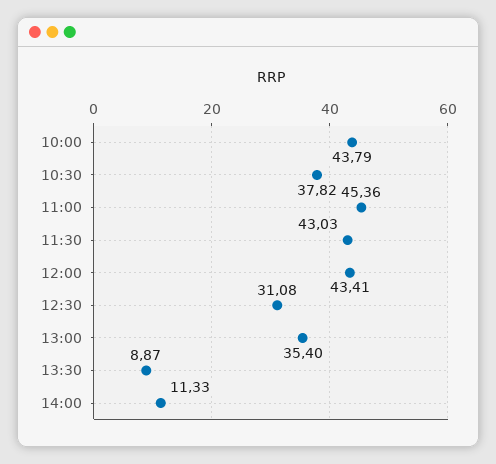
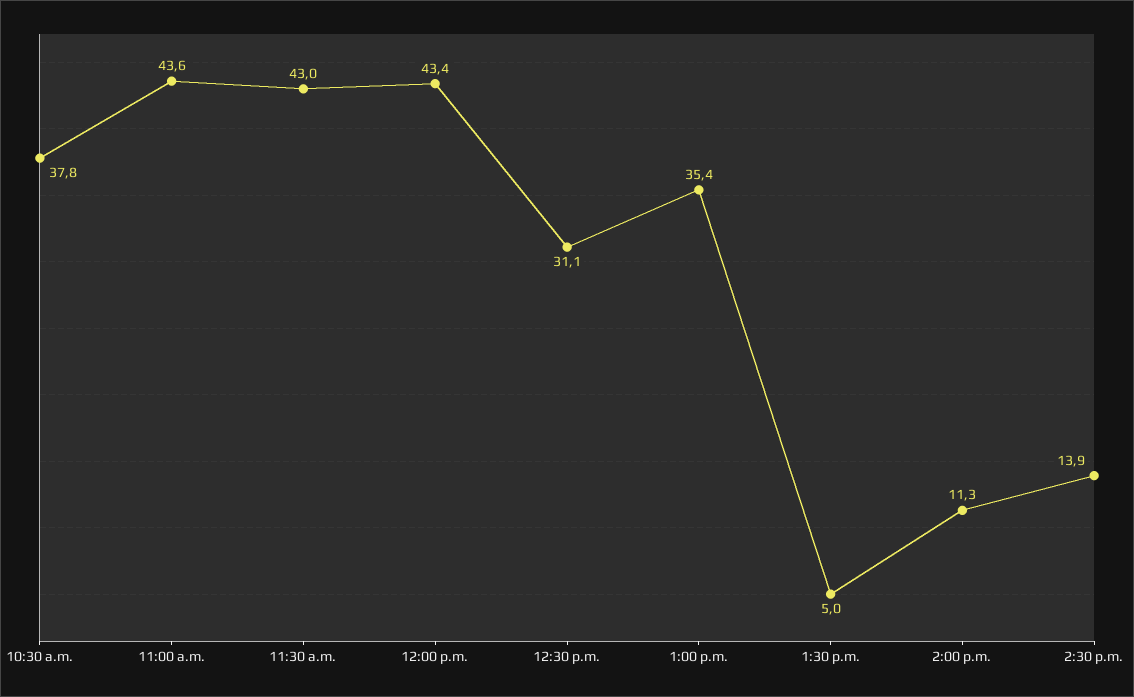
10:00: 43.79 -> none
11:00: 45.36 -> 43.6
13:30: 8.87 -> 5
2:30 p.m.: none -> 13.9

